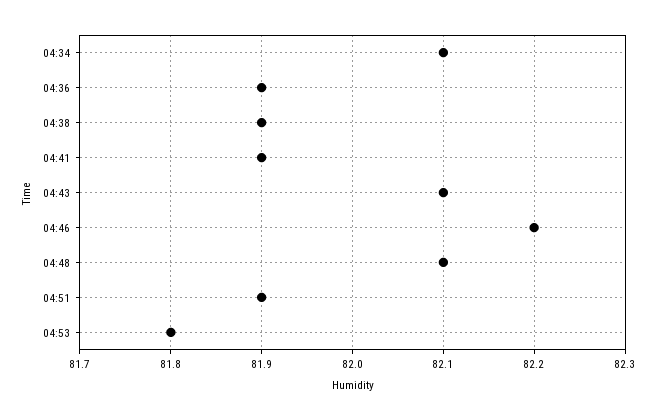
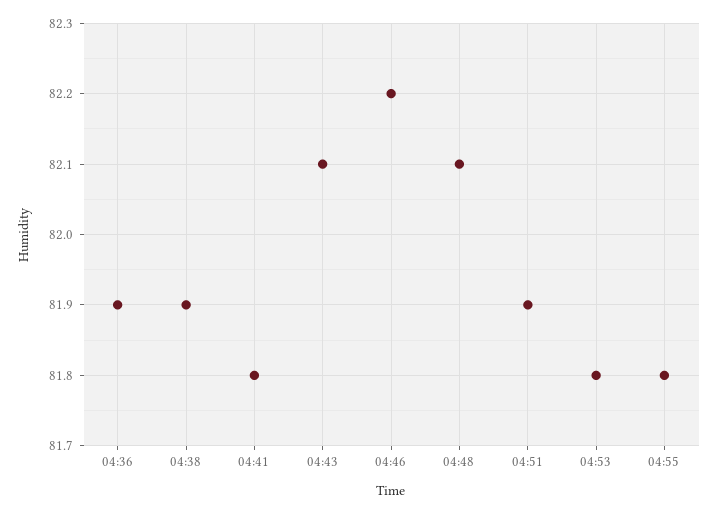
04:34: 82.1 -> none
04:41: 81.9 -> 81.8
04:55: none -> 81.8

